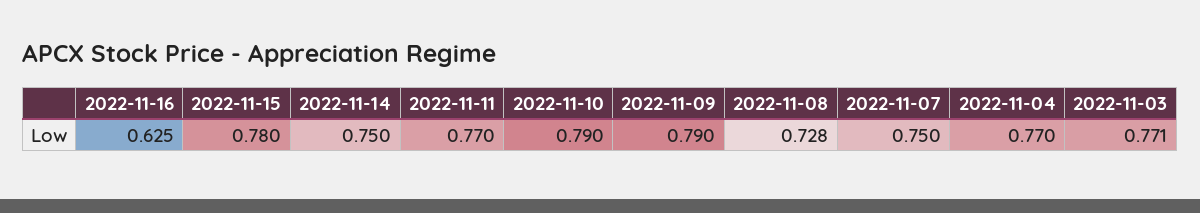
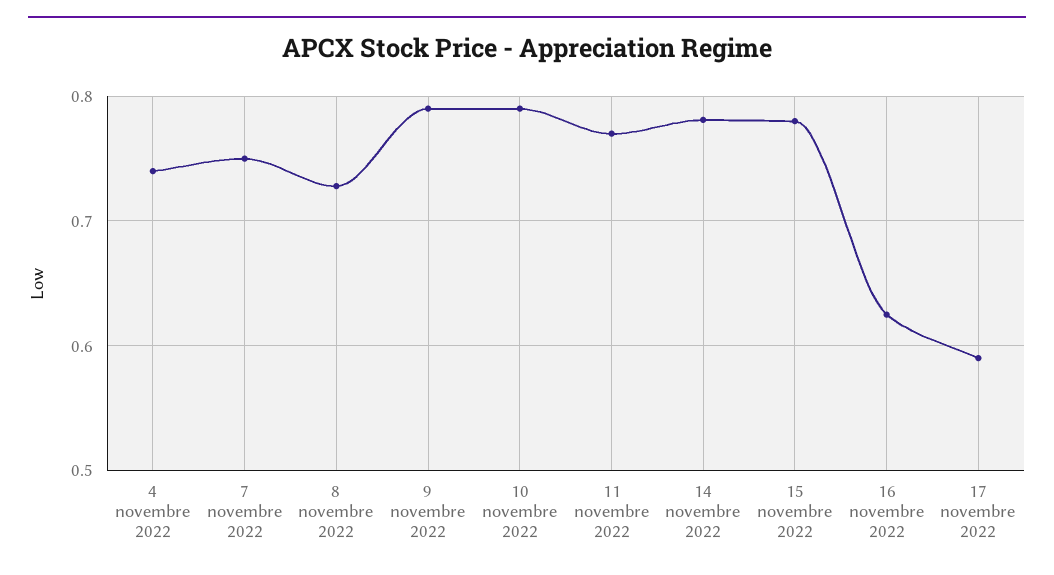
2022-11-14: 0.75 -> 0.78
2022-11-04: 0.77 -> 0.74
2022-11-03: 0.771 -> none
17 novembre 2022: none -> 0.59

